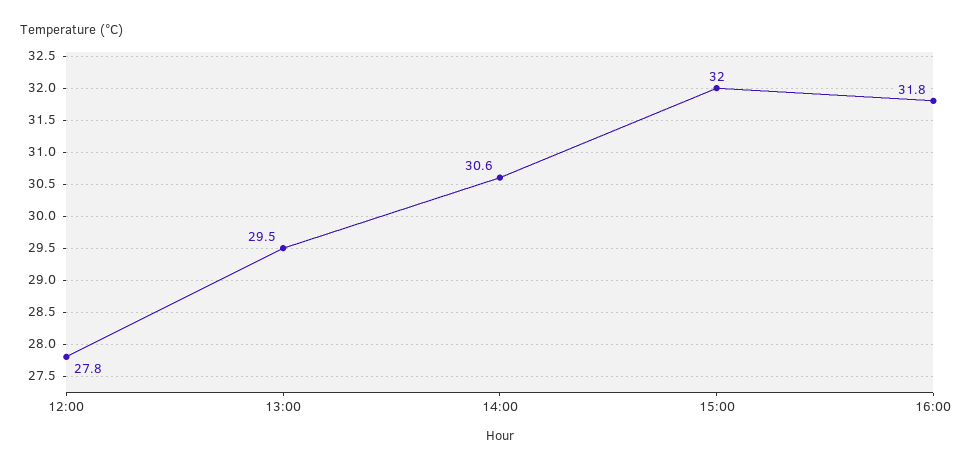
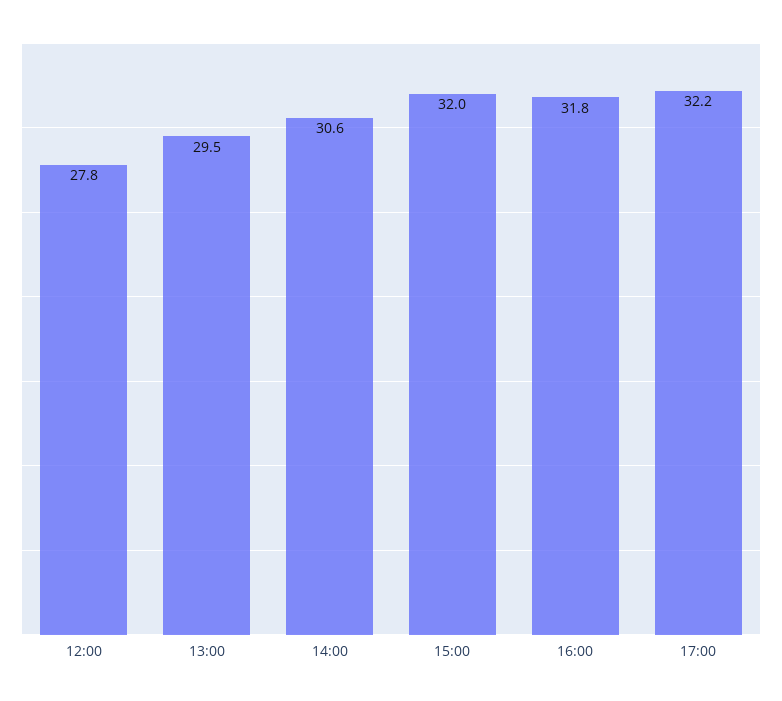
17:00: none -> 32.2

